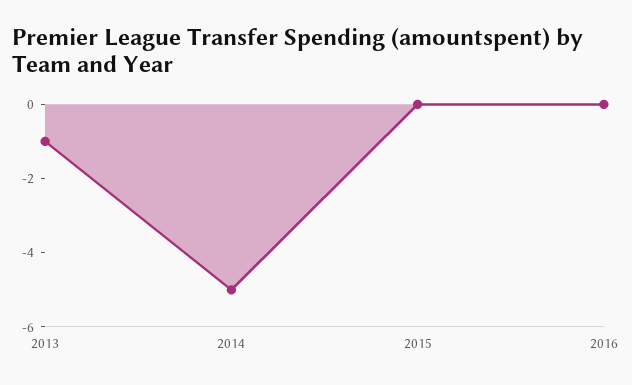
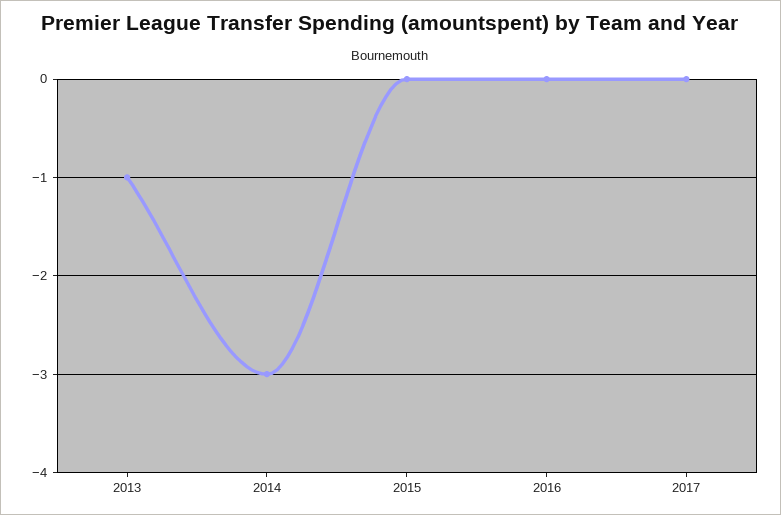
2014: -5 -> -3
2017: none -> 0

